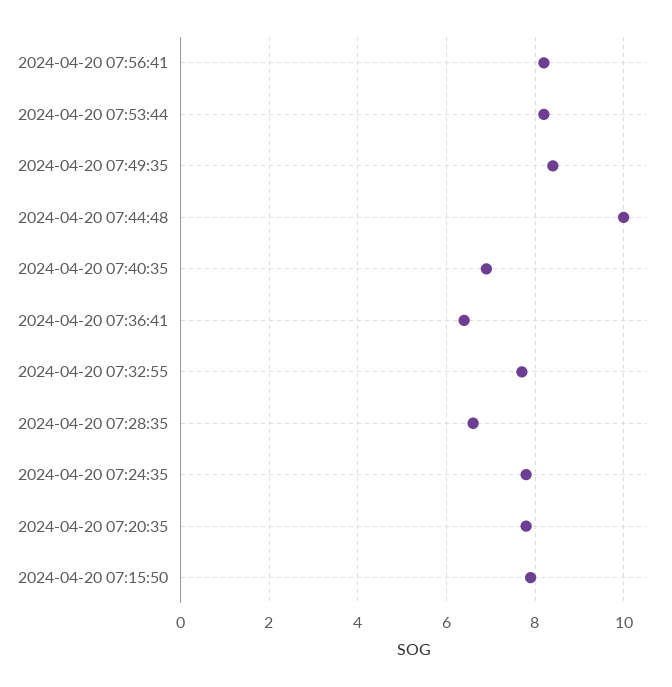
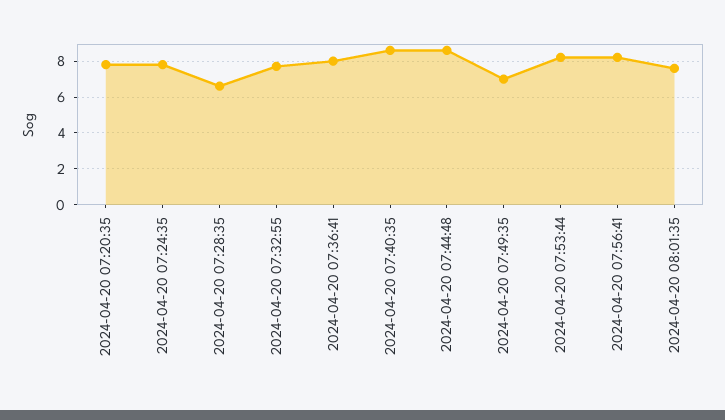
2024-04-20 07:49:35: 8.5 -> 7
2024-04-20 07:44:48: 10 -> 8.5
2024-04-20 07:40:35: 7 -> 8.5
2024-04-20 07:36:41: 6.5 -> 8
2024-04-20 07:15:50: 8 -> none
2024-04-20 08:01:35: none -> 7.5

